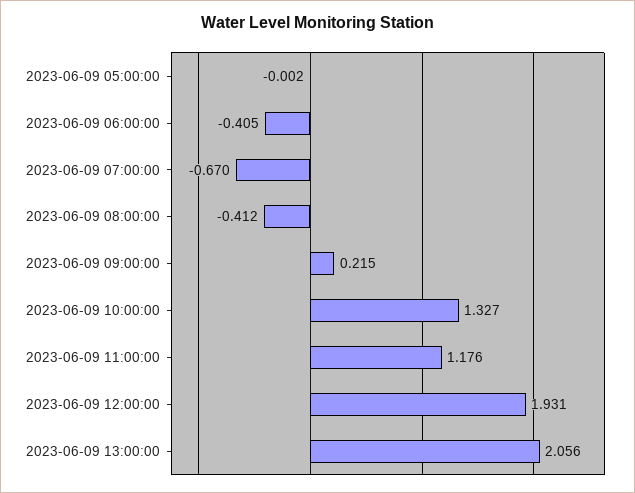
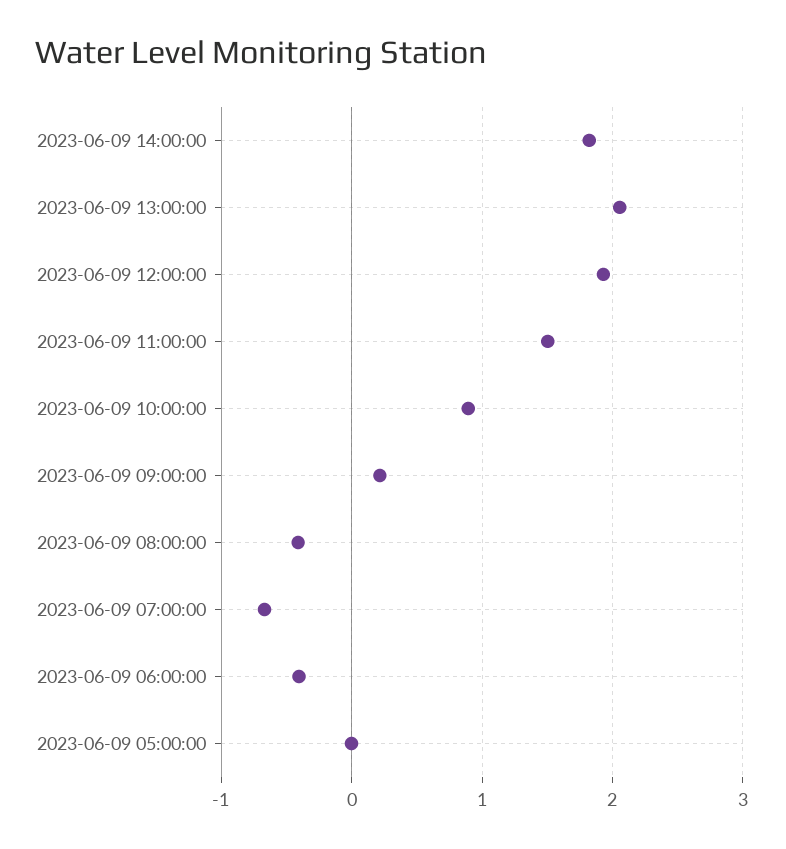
2023-06-09 10:00:00: 1.327 -> 0.9
2023-06-09 11:00:00: 1.176 -> 1.5
2023-06-09 14:00:00: none -> 1.8

